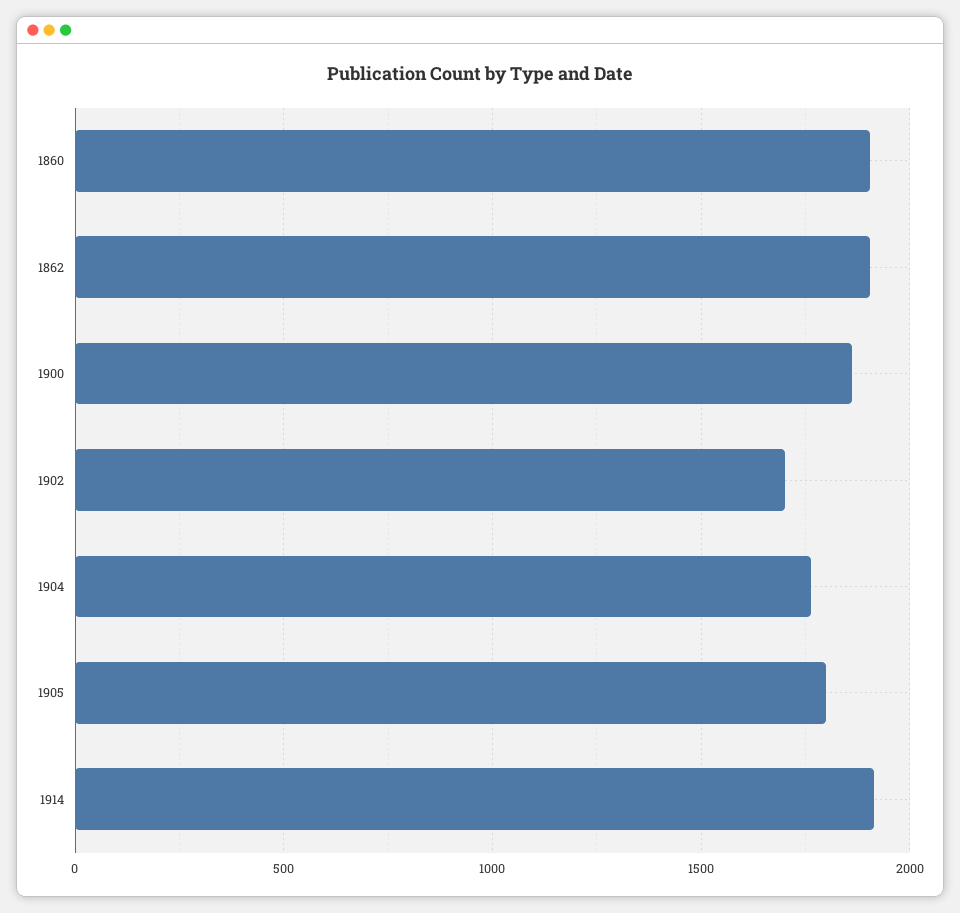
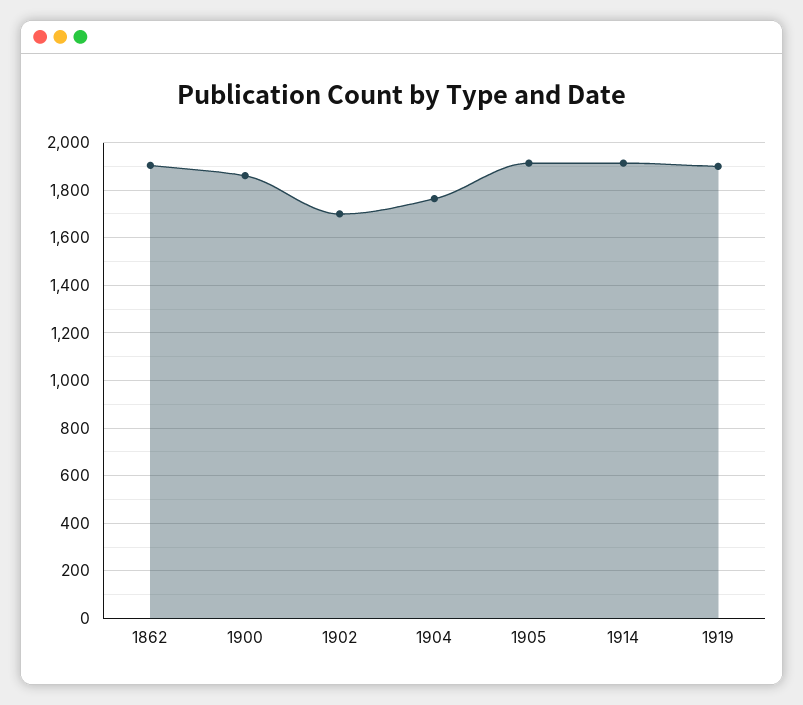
1860: 1900 -> none
1905: 1800 -> 1900
1919: none -> 1900

